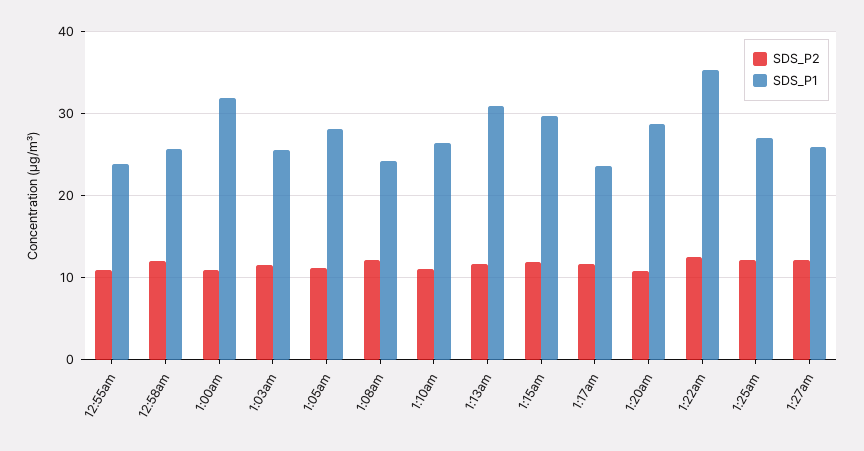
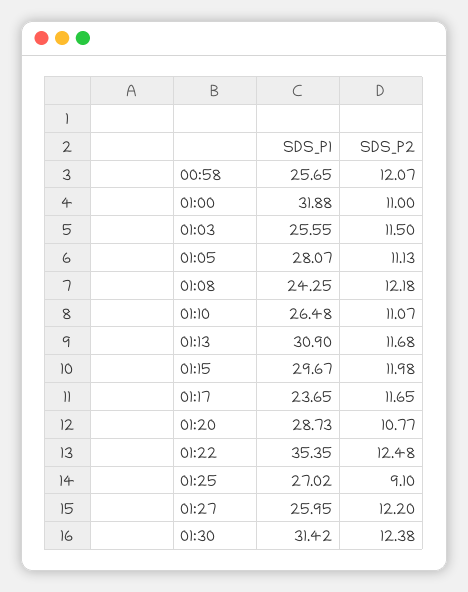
SDS_P2, 12:55am: 11 -> none
SDS_P1, 12:55am: 24 -> none
SDS_P2, 1:25am: 12 -> 9.1
SDS_P1, 01:30: none -> 31.42
SDS_P2, 01:30: none -> 12.38

